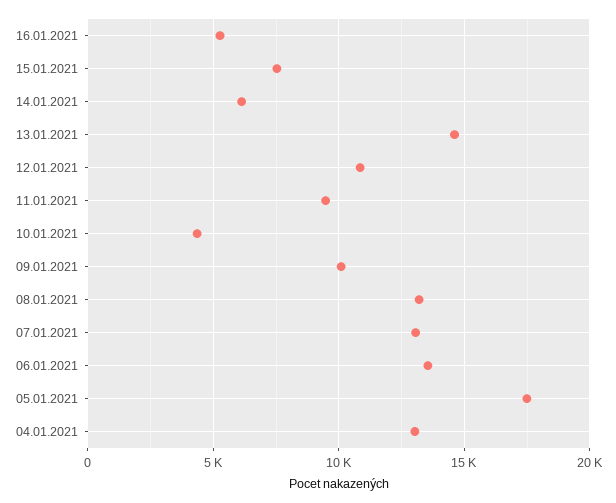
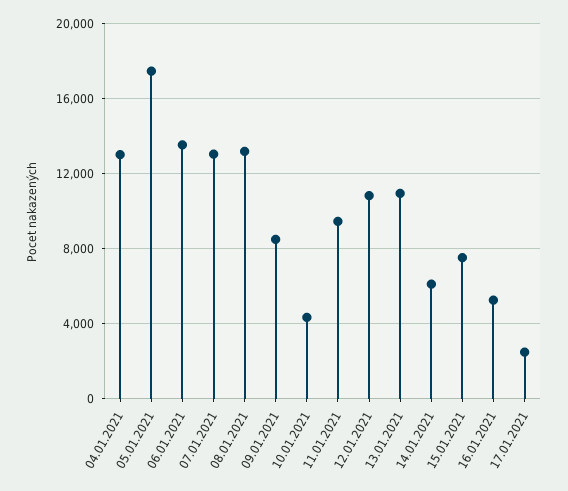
13.01.2021: 14500 -> 11000
09.01.2021: 10000 -> 8500
17.01.2021: none -> 2500

